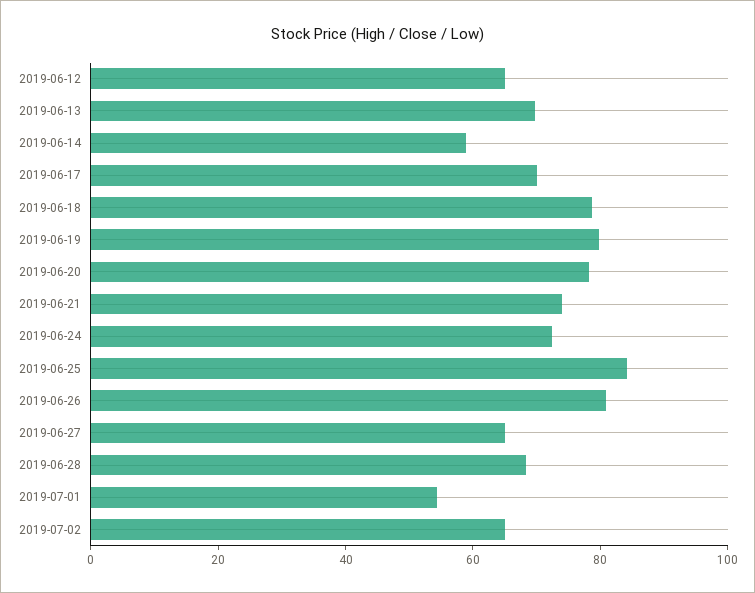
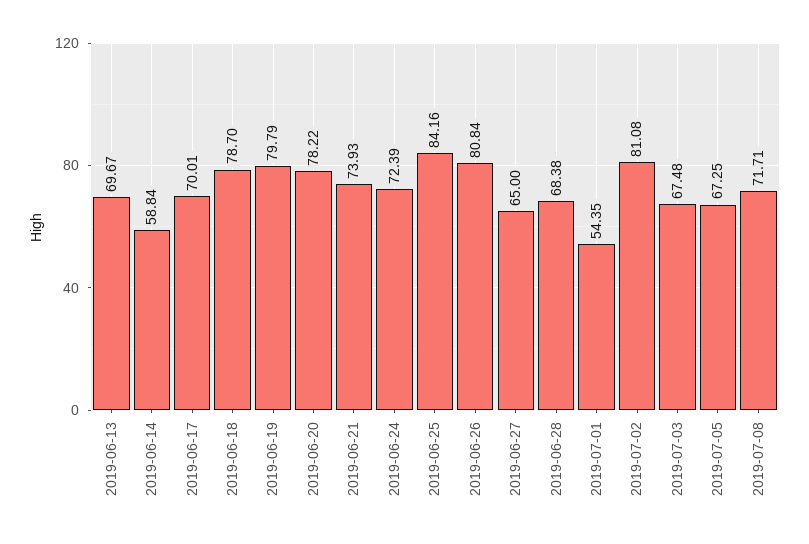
2019-06-12: 65 -> none
2019-07-02: 65 -> 81.08
2019-07-03: none -> 67.48
2019-07-05: none -> 67.25
2019-07-08: none -> 71.71

